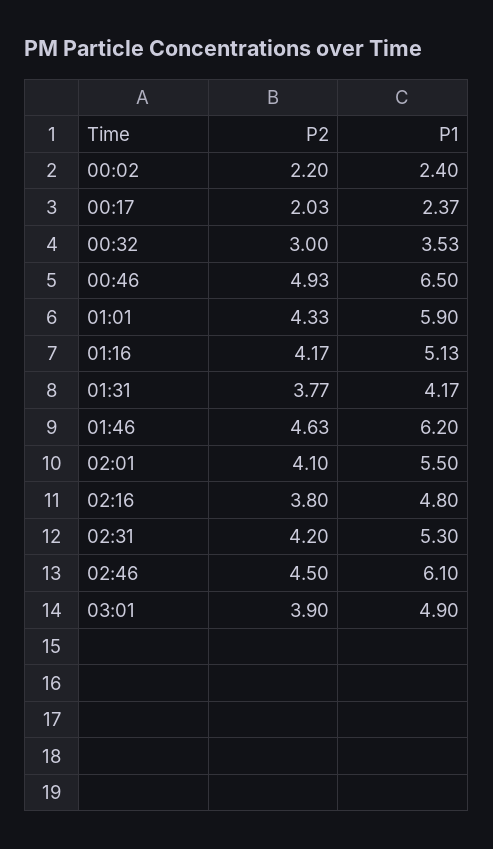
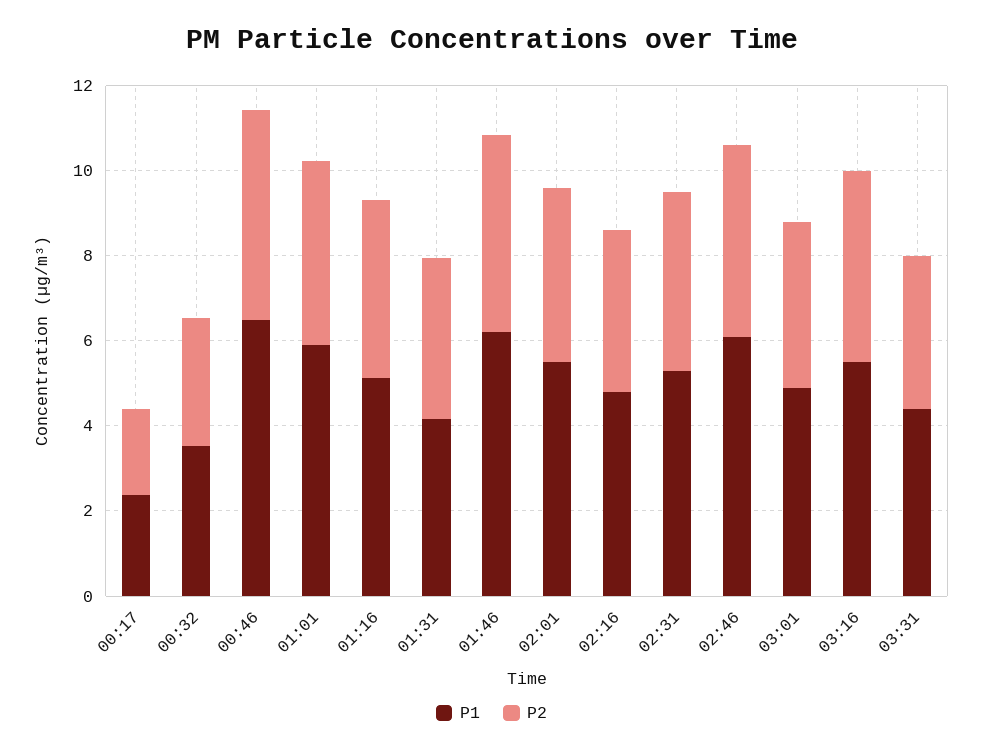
P2, 00:02: 2.2 -> none
P1, 00:02: 2.4 -> none
P1, 03:16: none -> 5.5
P2, 03:16: none -> 4.5
P1, 03:31: none -> 4.5
P2, 03:31: none -> 3.5

